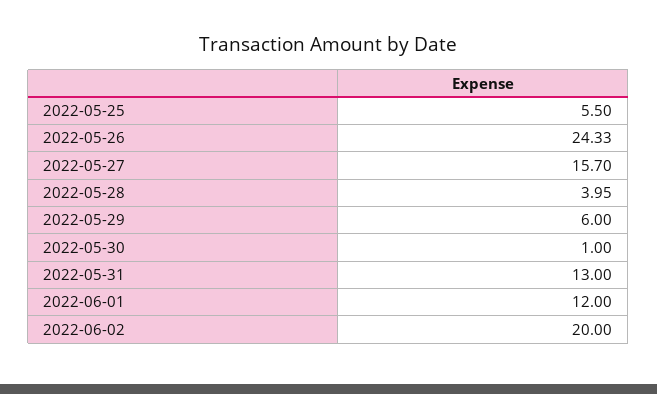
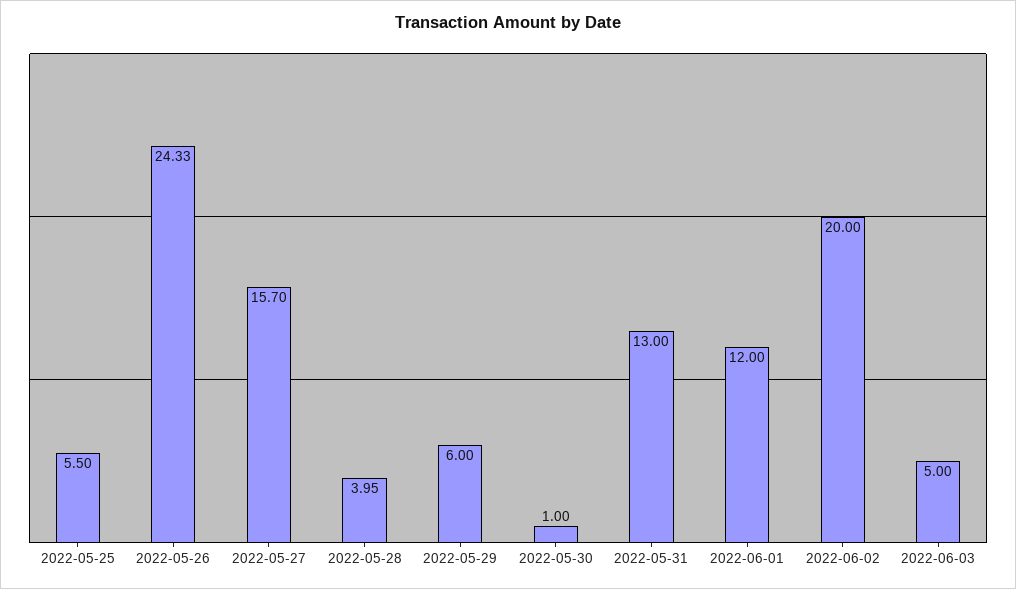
2022-06-03: none -> 5

